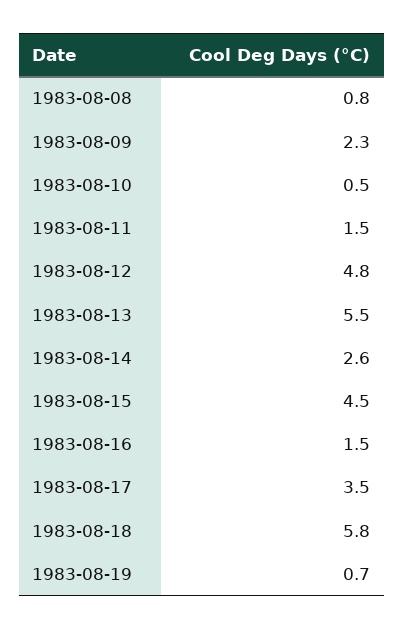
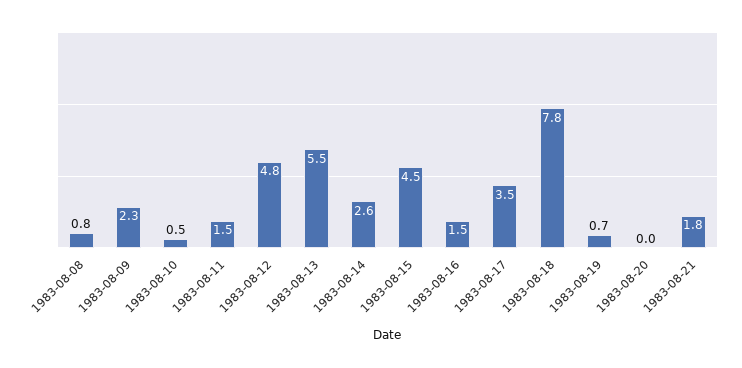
1983-08-18: 5.8 -> 7.8
1983-08-20: none -> 0
1983-08-21: none -> 1.8

